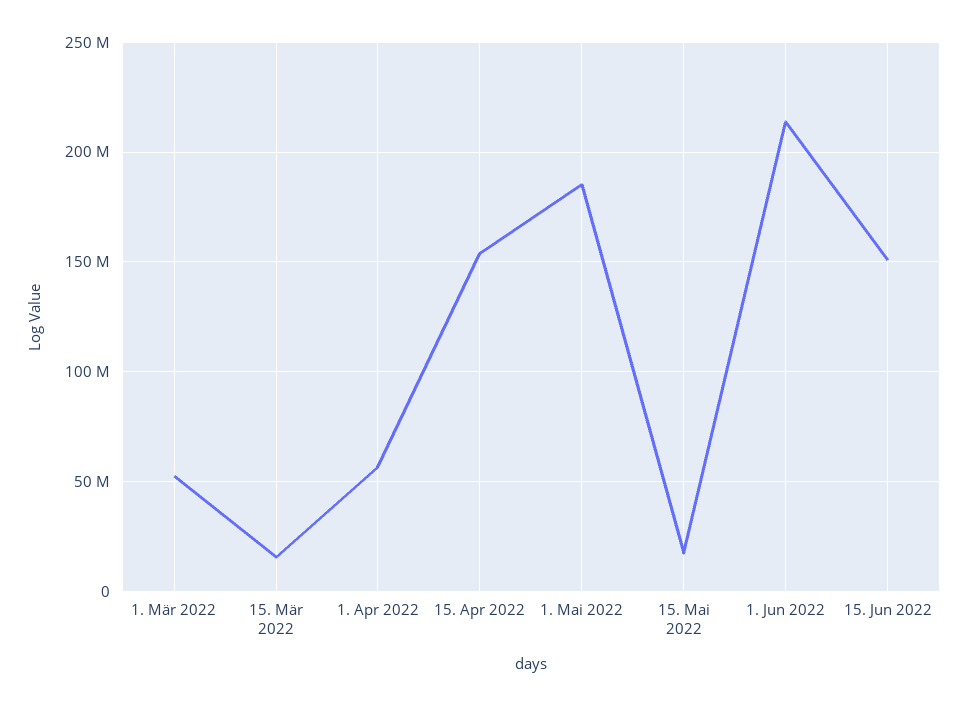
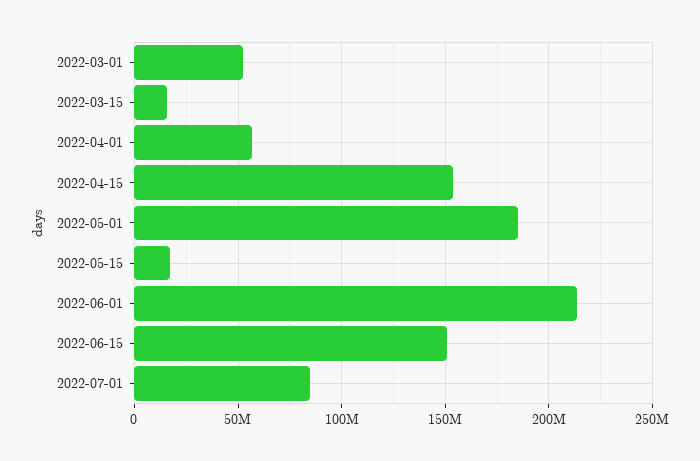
2022-07-01: none -> 85000000

